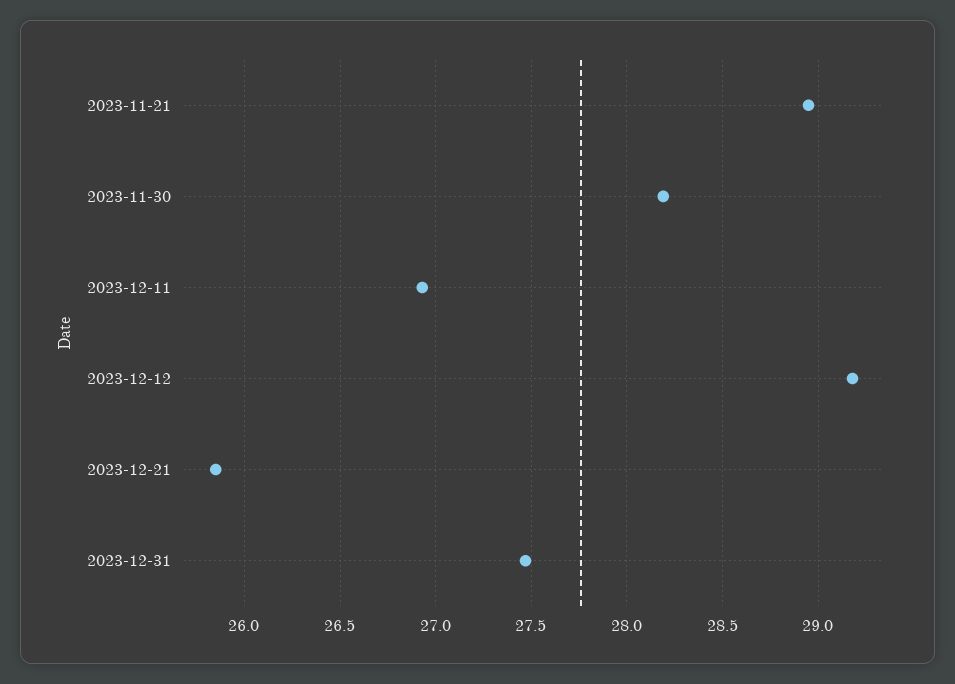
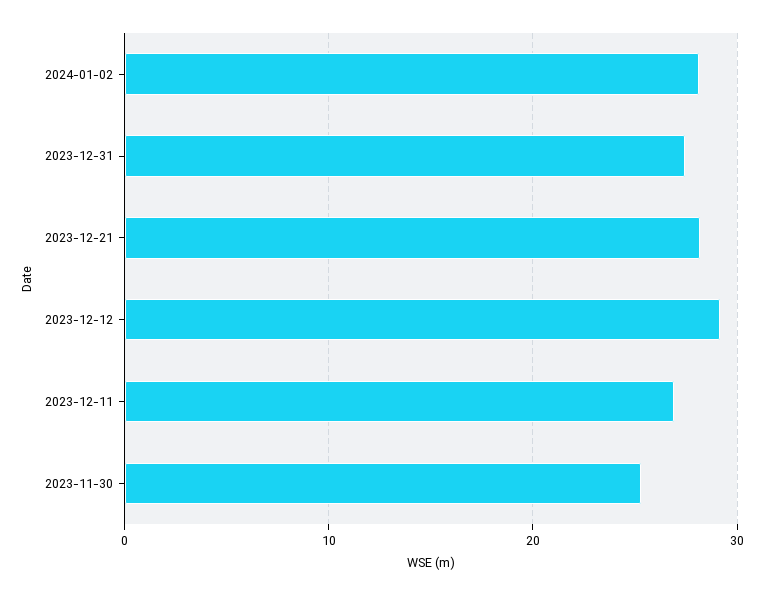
2023-11-21: 28.95 -> none
2023-11-30: 28.2 -> 25
2023-12-21: 25.85 -> 28
2024-01-02: none -> 28

